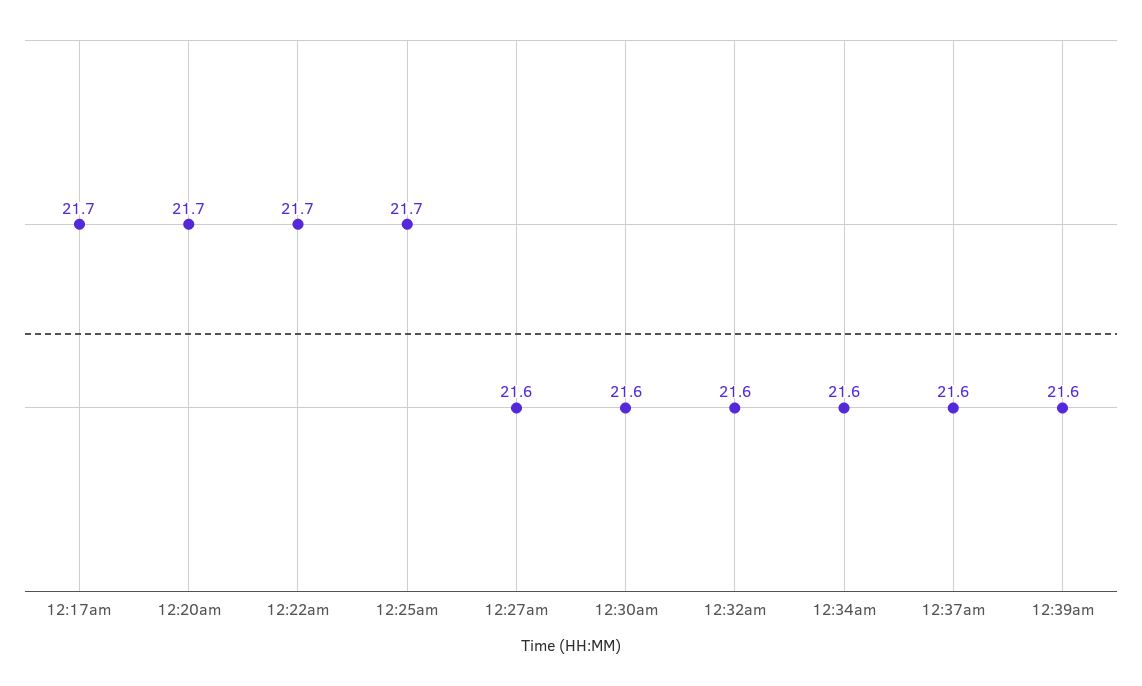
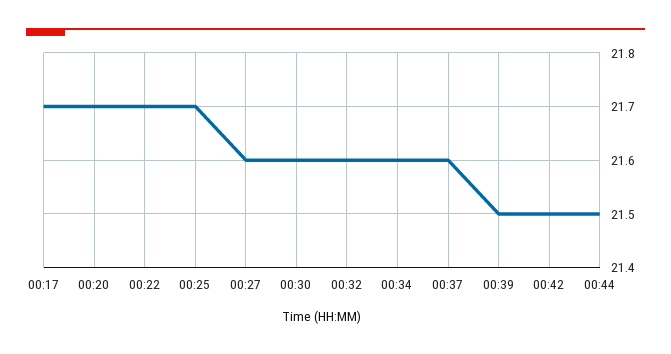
12:39am: 21.6 -> 21.5
00:42: none -> 21.5
00:44: none -> 21.5

